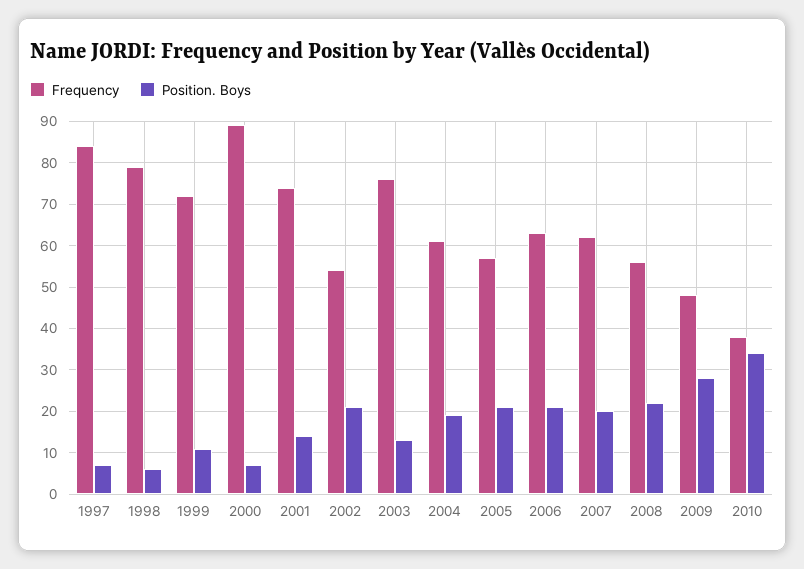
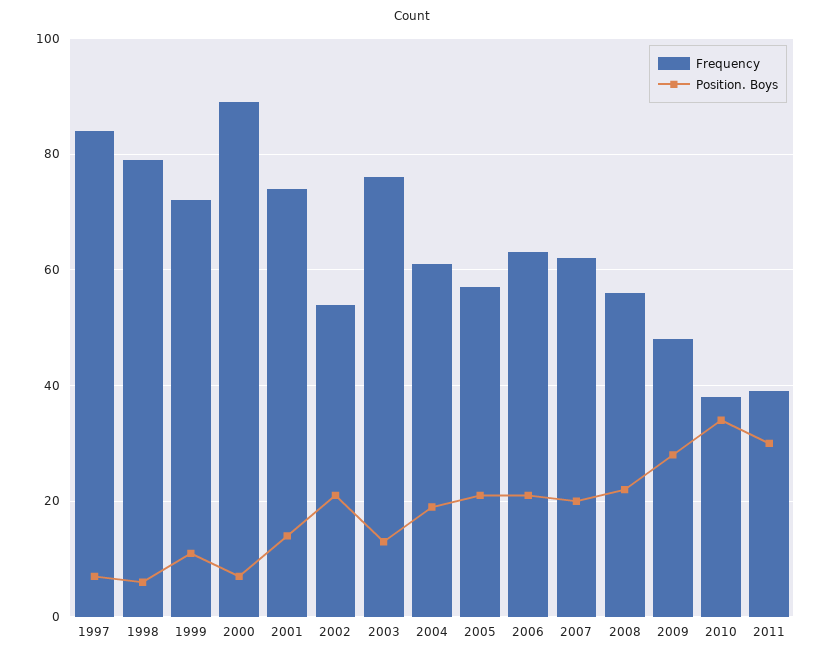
Frequency, 2011: none -> 40
Position. Boys, 2011: none -> 30

